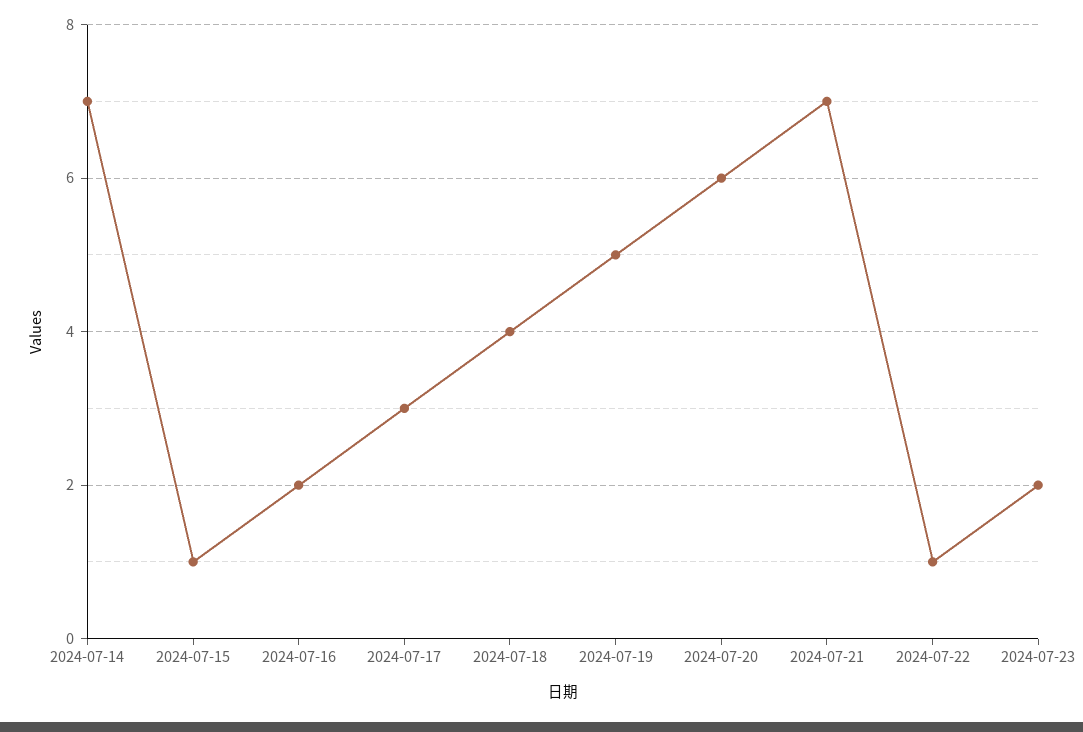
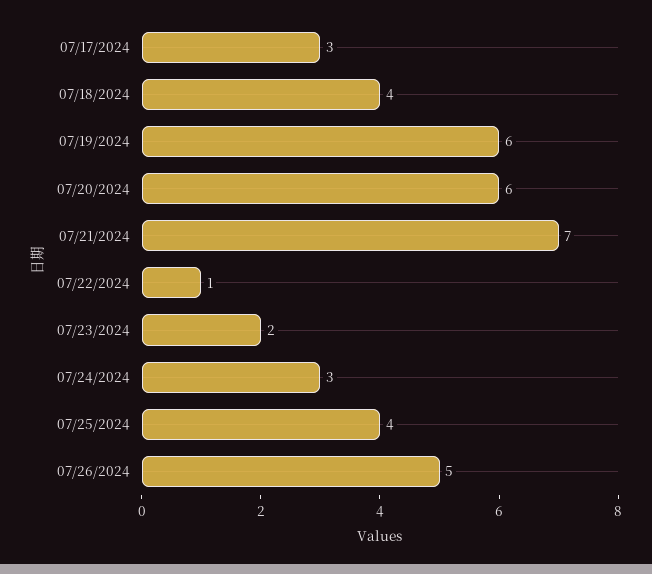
2024-07-14: 7 -> none
2024-07-15: 1 -> none
2024-07-16: 2 -> none
2024-07-19: 5 -> 6
07/24/2024: none -> 3
07/25/2024: none -> 4
07/26/2024: none -> 5

